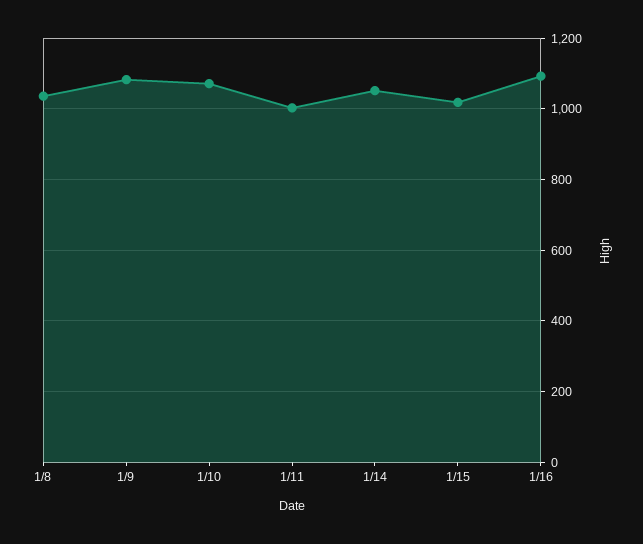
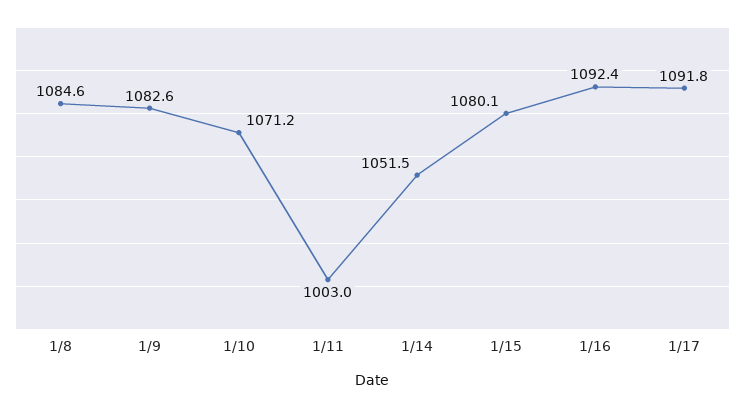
1/8: 1040 -> 1084.6
1/15: 1020 -> 1080.1
1/17: none -> 1091.8

